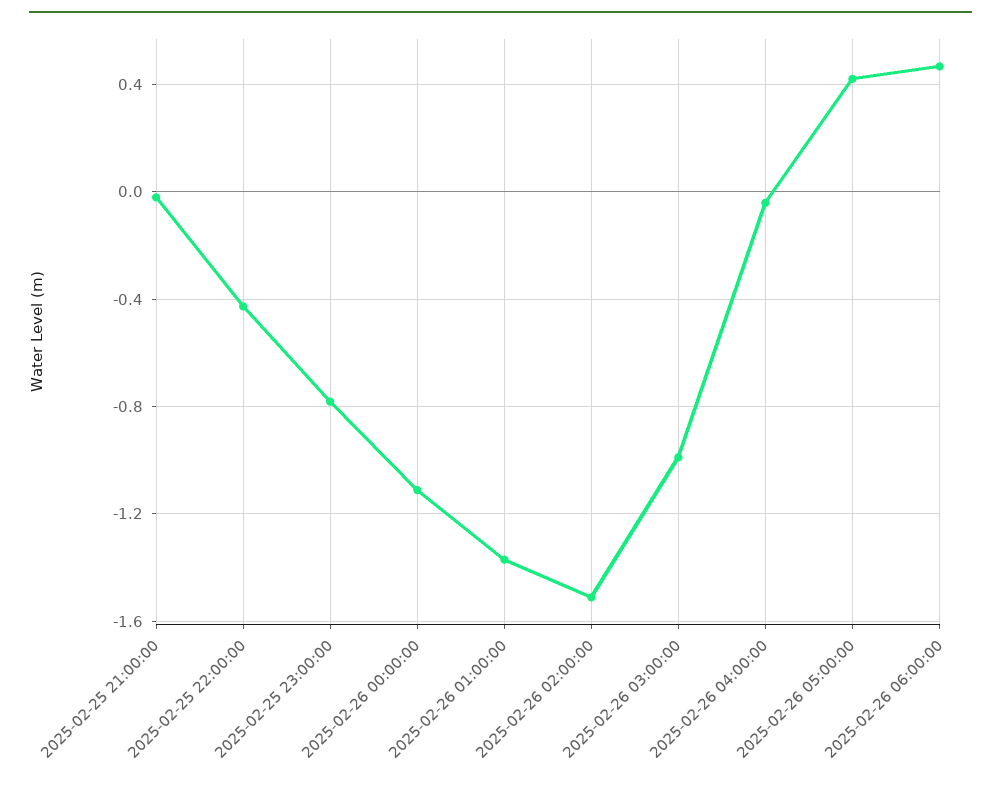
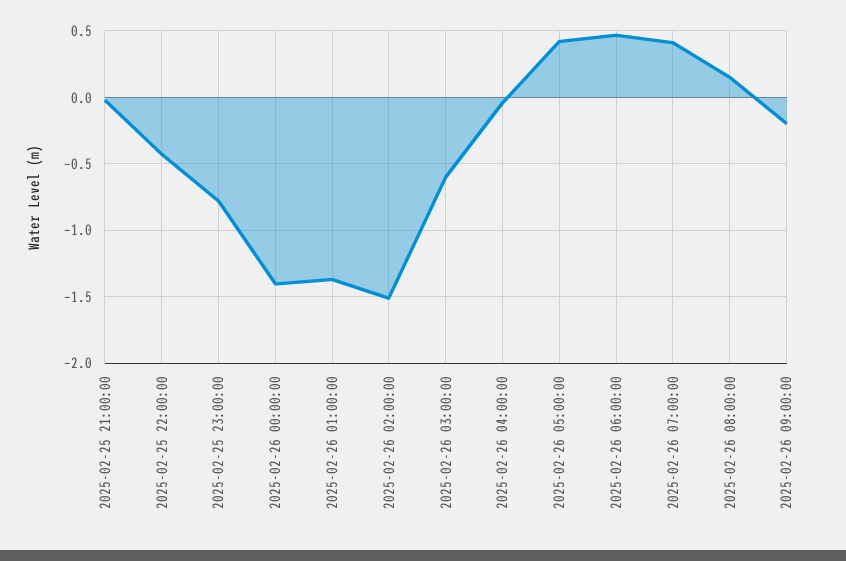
2025-02-26 00:00:00: -1.1 -> -1.4
2025-02-26 03:00:00: -1 -> -0.6
2025-02-26 07:00:00: none -> 0.4
2025-02-26 08:00:00: none -> 0.15
2025-02-26 09:00:00: none -> -0.2

